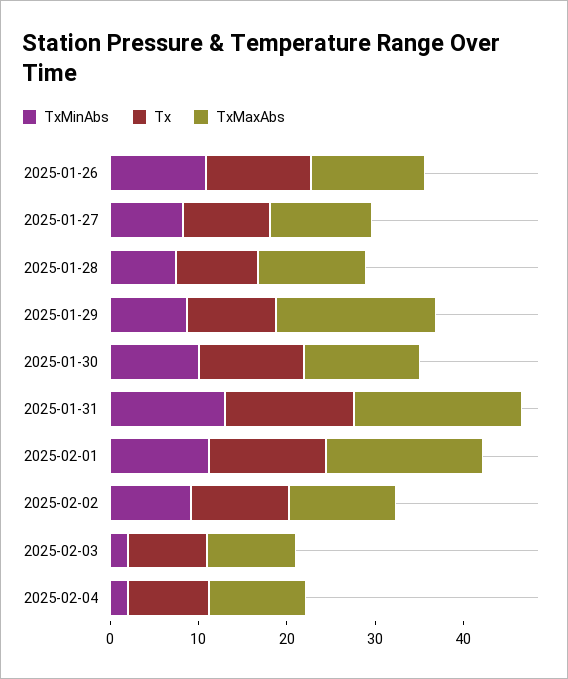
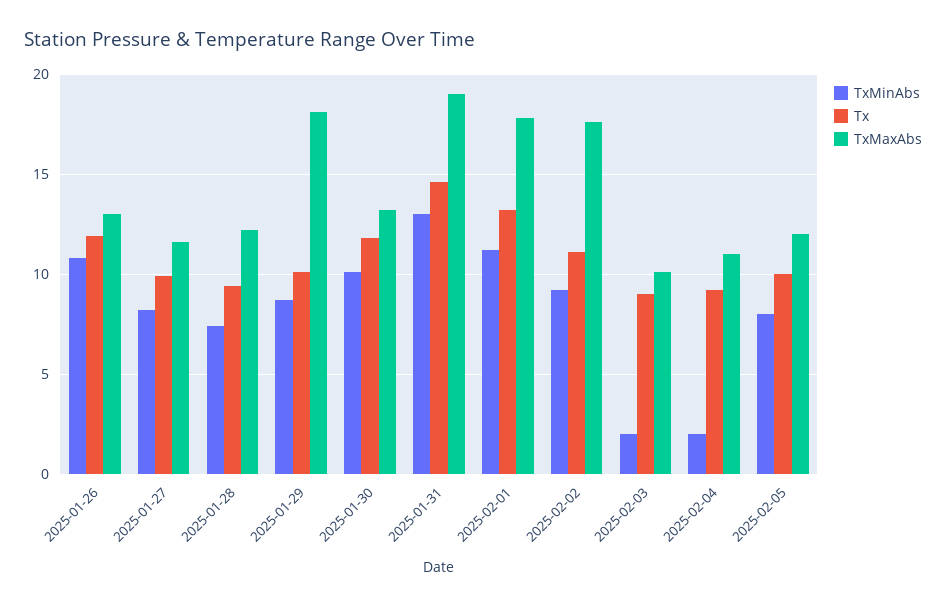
TxMaxAbs, 2025-02-02: 12 -> 17.5
TxMinAbs, 2025-02-05: none -> 8
Tx, 2025-02-05: none -> 10
TxMaxAbs, 2025-02-05: none -> 12

